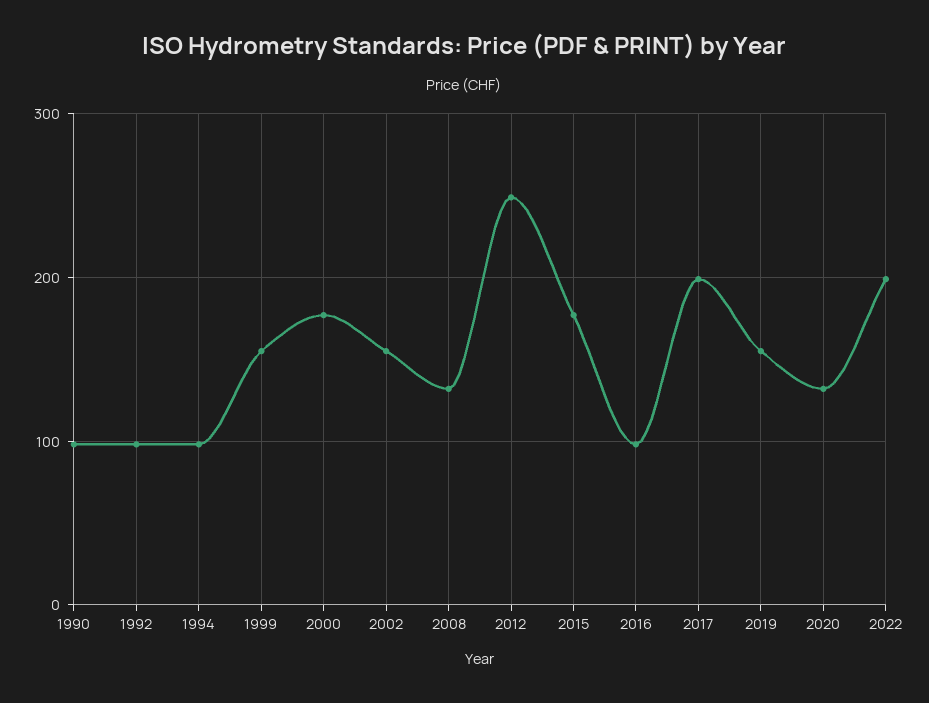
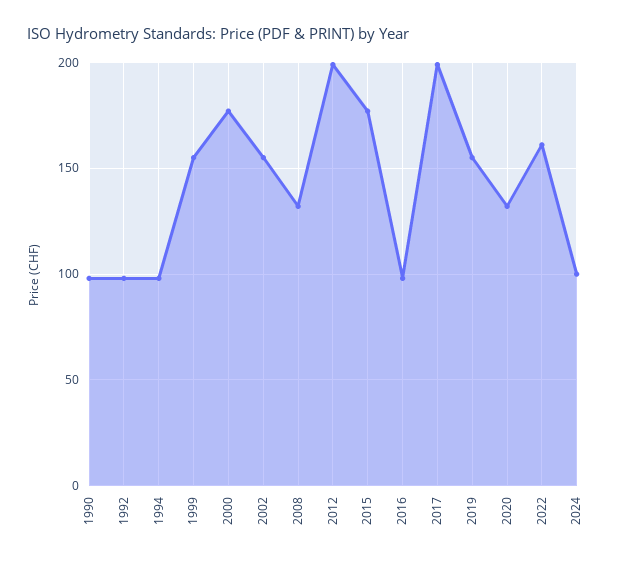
2012: 250 -> 200
2022: 200 -> 160
2024: none -> 100

